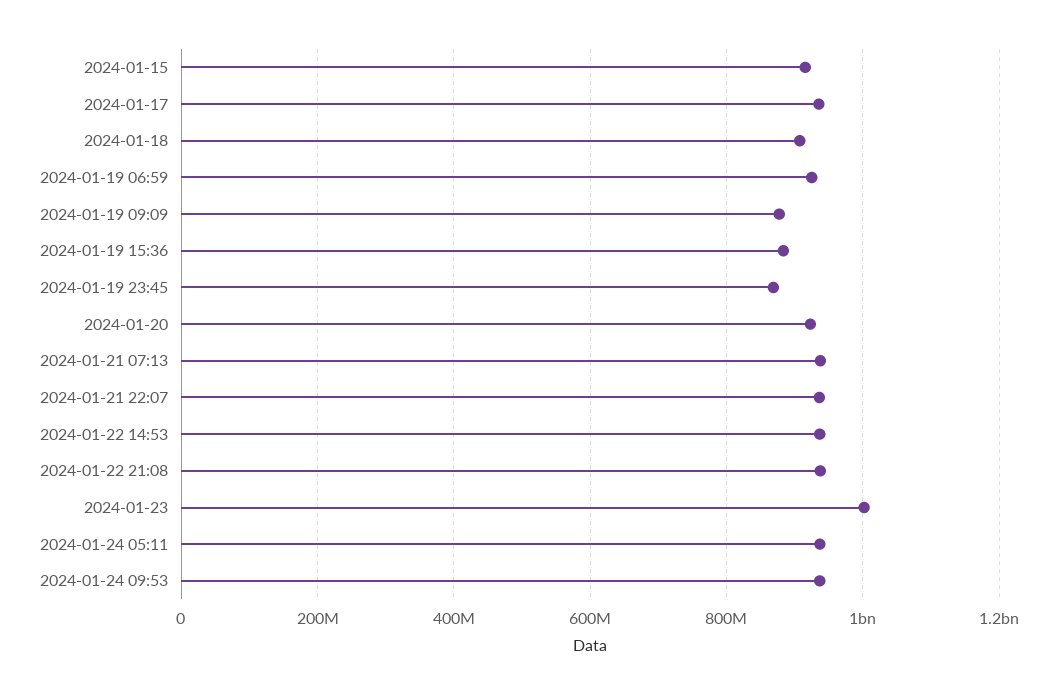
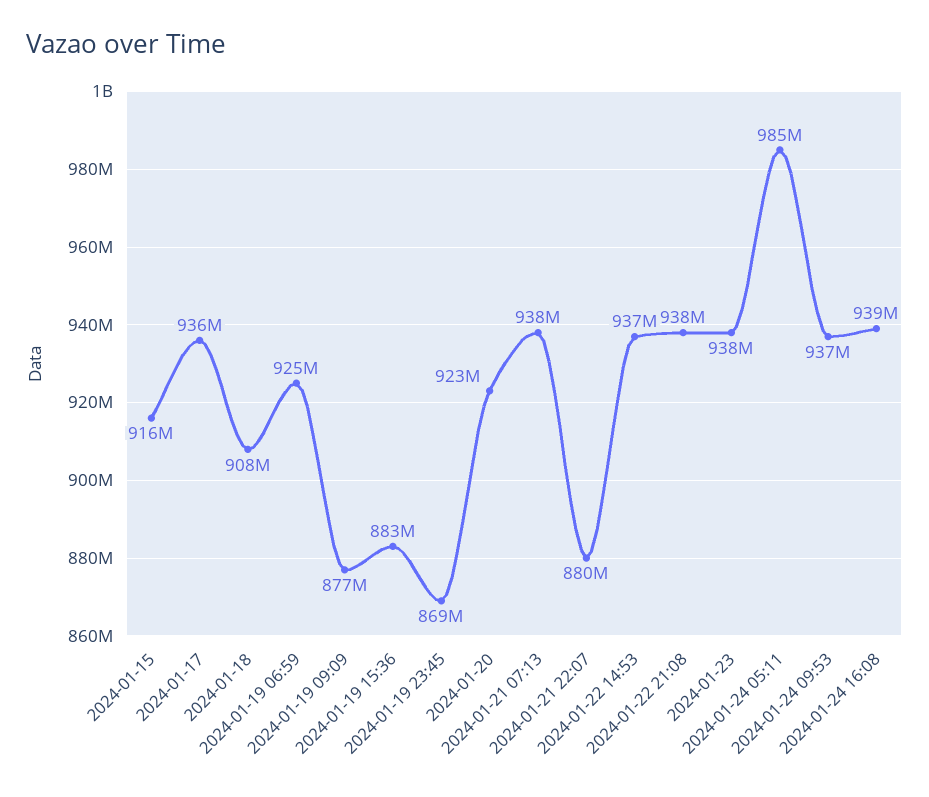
2024-01-21 22:07: 940000000 -> 880000000
2024-01-23: 1000000000 -> 938000000
2024-01-24 05:11: 940000000 -> 985000000
2024-01-24 16:08: none -> 939000000

